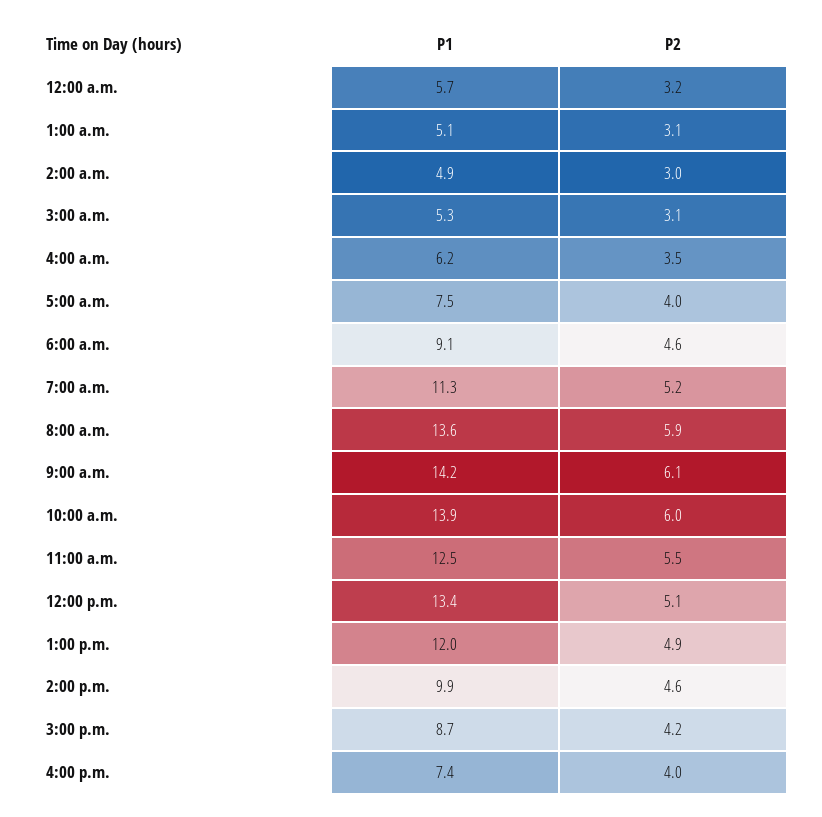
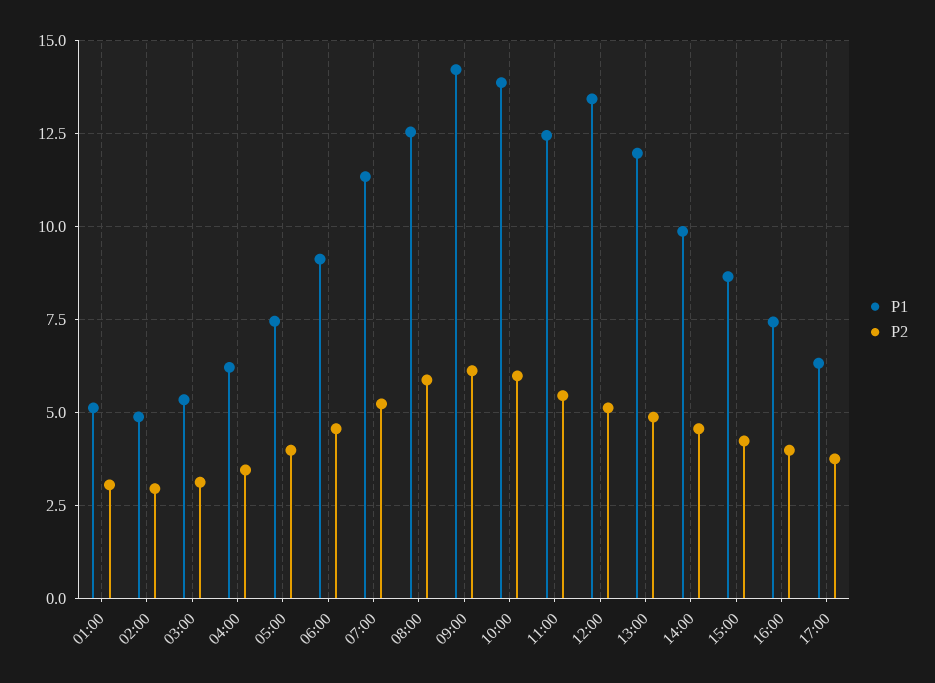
P1, 12:00 a.m.: 5.7 -> none
P2, 12:00 a.m.: 3.2 -> none
P1, 8:00 a.m.: 13.6 -> 12.5
P1, 17:00: none -> 6.25
P2, 17:00: none -> 3.75

